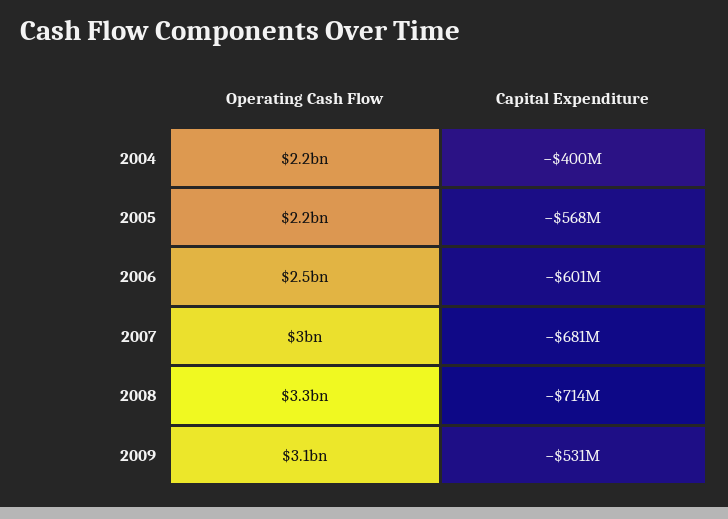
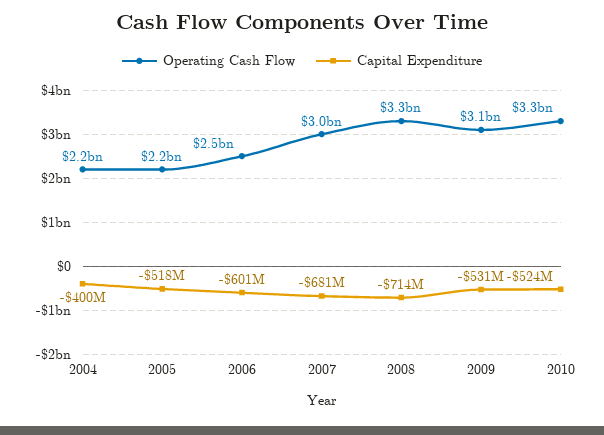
Capital Expenditure, 2005: -568000000 -> -518000000
Operating Cash Flow, 2010: none -> 3300000000
Capital Expenditure, 2010: none -> -524000000

